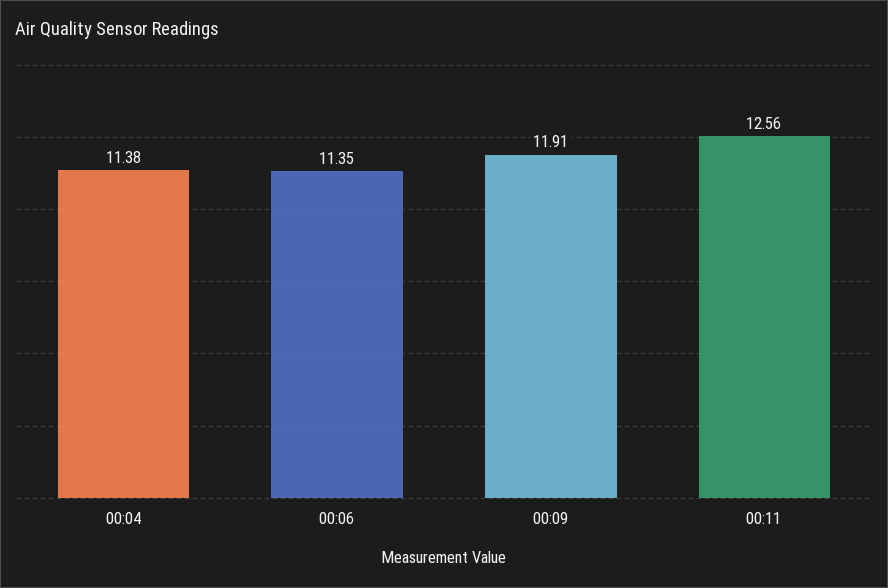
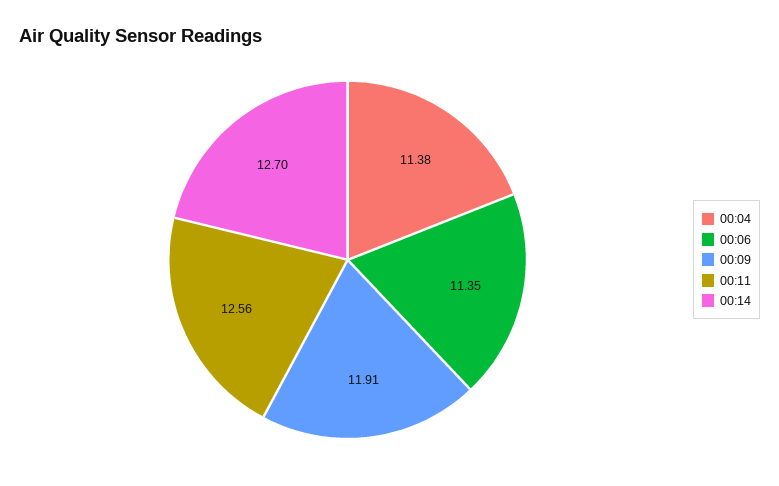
00:14: none -> 12.7

